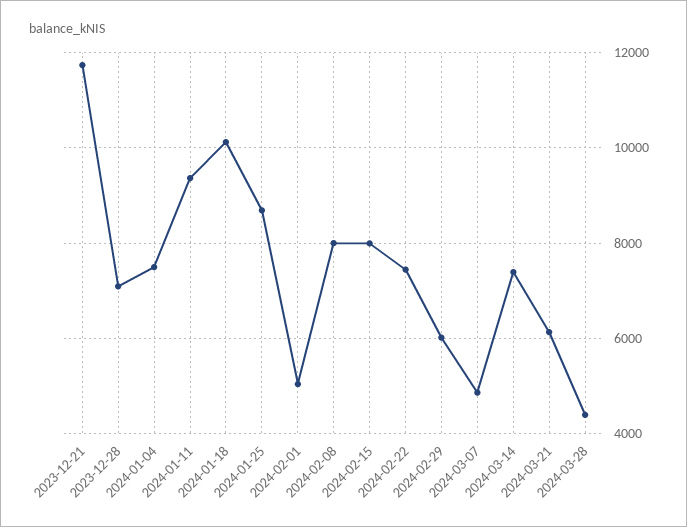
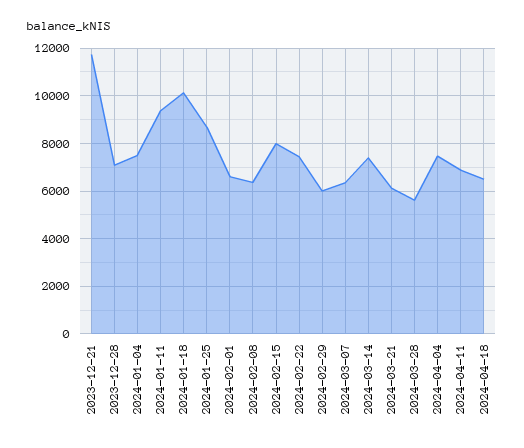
2024-02-01: 5000 -> 6500
2024-02-08: 8000 -> 6500
2024-03-07: 4800 -> 6500
2024-03-28: 4400 -> 5500
2024-04-04: none -> 7500
2024-04-11: none -> 7000
2024-04-18: none -> 6500

